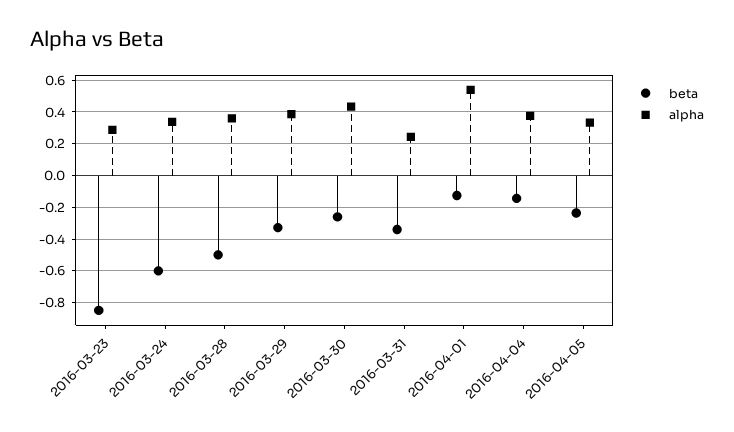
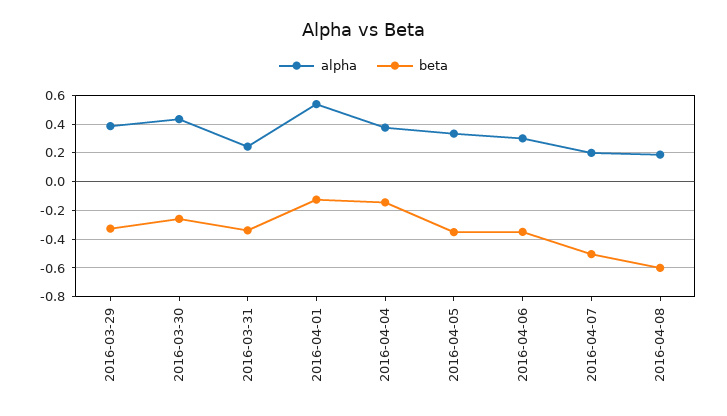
beta, 2016-03-23: -0.85 -> none
alpha, 2016-03-23: 0.3 -> none
beta, 2016-03-24: -0.6 -> none
alpha, 2016-03-24: 0.35 -> none
beta, 2016-03-28: -0.5 -> none
alpha, 2016-03-28: 0.35 -> none
beta, 2016-04-05: -0.25 -> -0.35
alpha, 2016-04-06: none -> 0.3
beta, 2016-04-06: none -> -0.35
alpha, 2016-04-07: none -> 0.2
beta, 2016-04-07: none -> -0.5
alpha, 2016-04-08: none -> 0.2
beta, 2016-04-08: none -> -0.6

